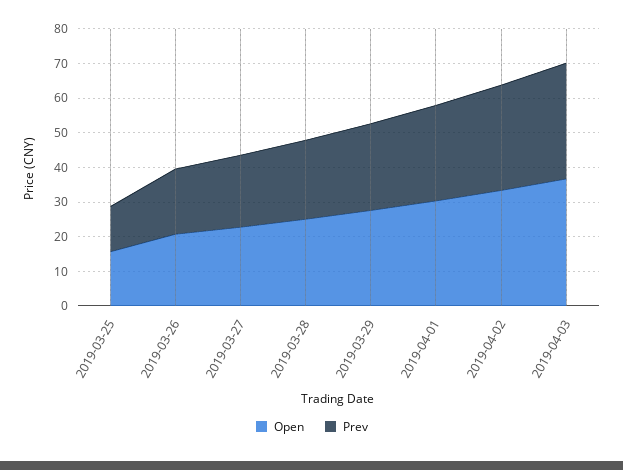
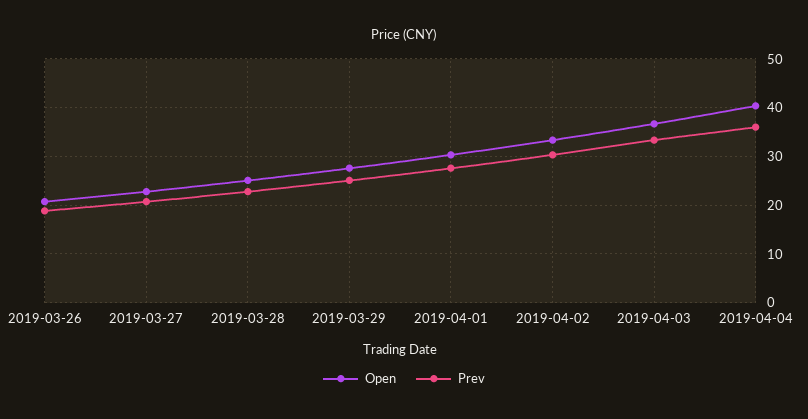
Open, 2019-03-25: 15 -> none
Prev, 2019-03-25: 12.5 -> none
Open, 2019-04-04: none -> 40
Prev, 2019-04-04: none -> 36

